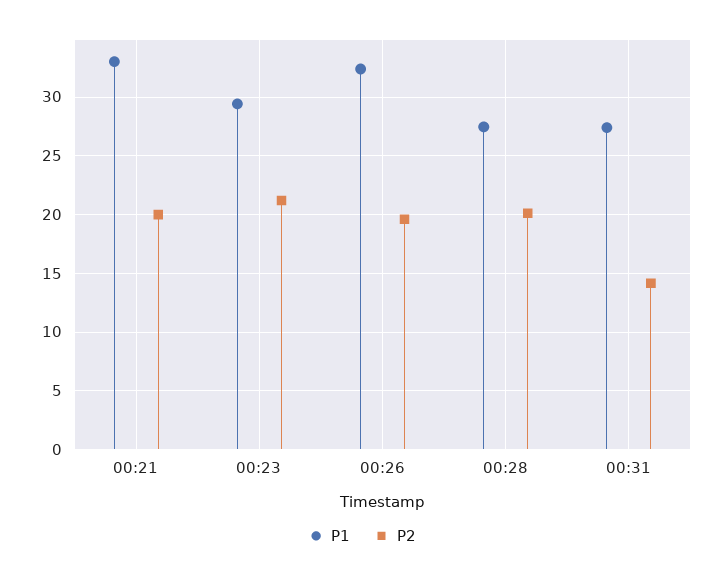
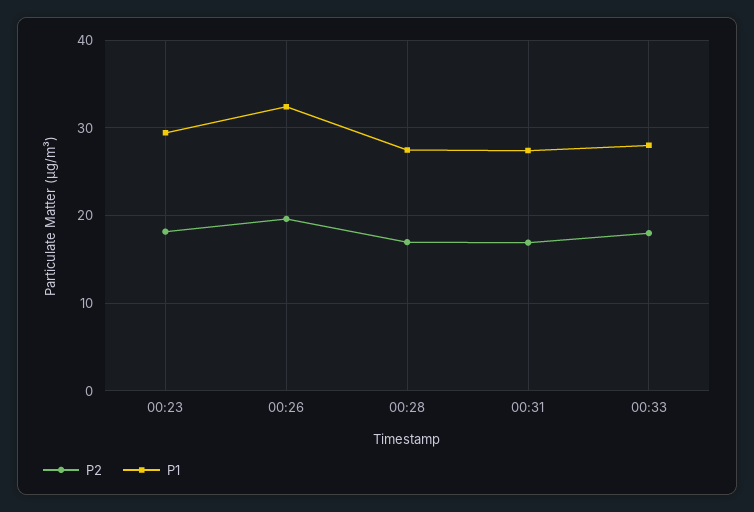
P1, 00:21: 33 -> none
P2, 00:21: 20 -> none
P2, 00:23: 21 -> 18
P2, 00:28: 20 -> 17
P2, 00:31: 14 -> 17
P2, 00:33: none -> 18
P1, 00:33: none -> 28

